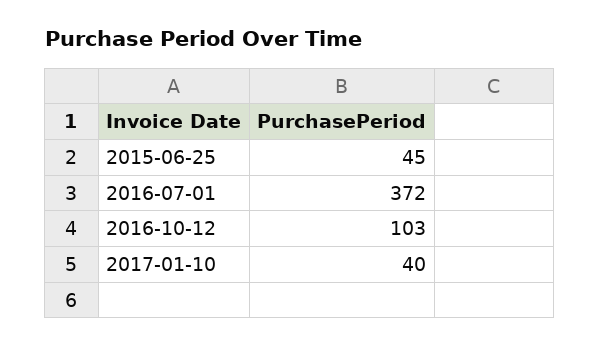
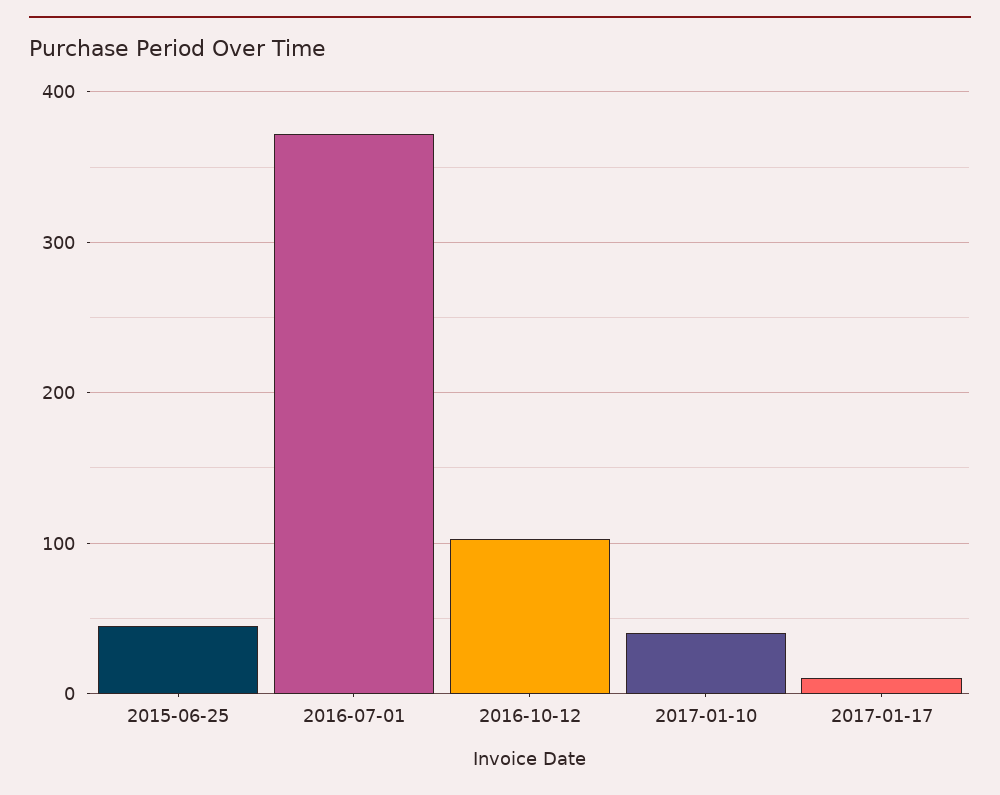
2017-01-17: none -> 10

